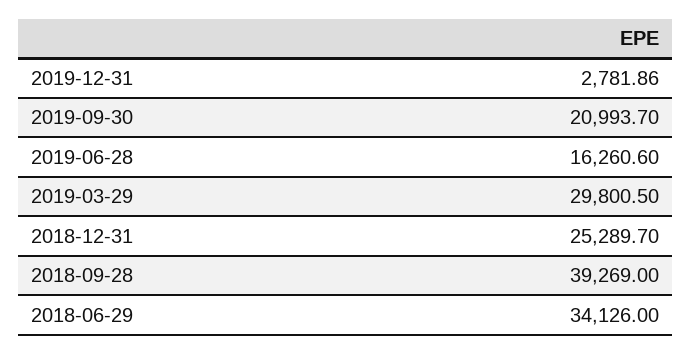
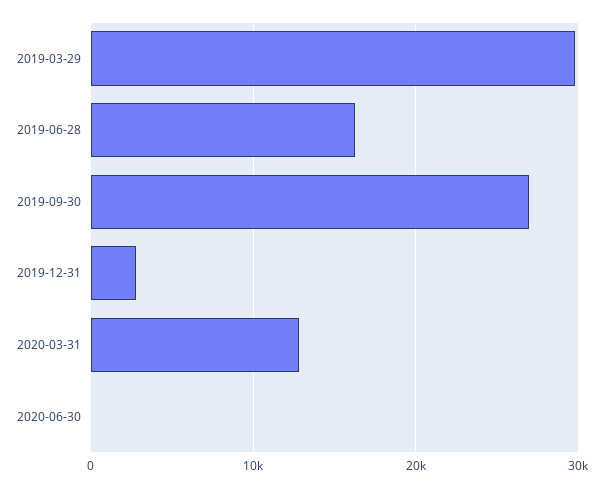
2019-09-30: 20993.7 -> 27000
2018-12-31: 25289.7 -> none
2018-09-28: 39269 -> none
2018-06-29: 34126 -> none
2020-03-31: none -> 13000
2020-06-30: none -> 0

